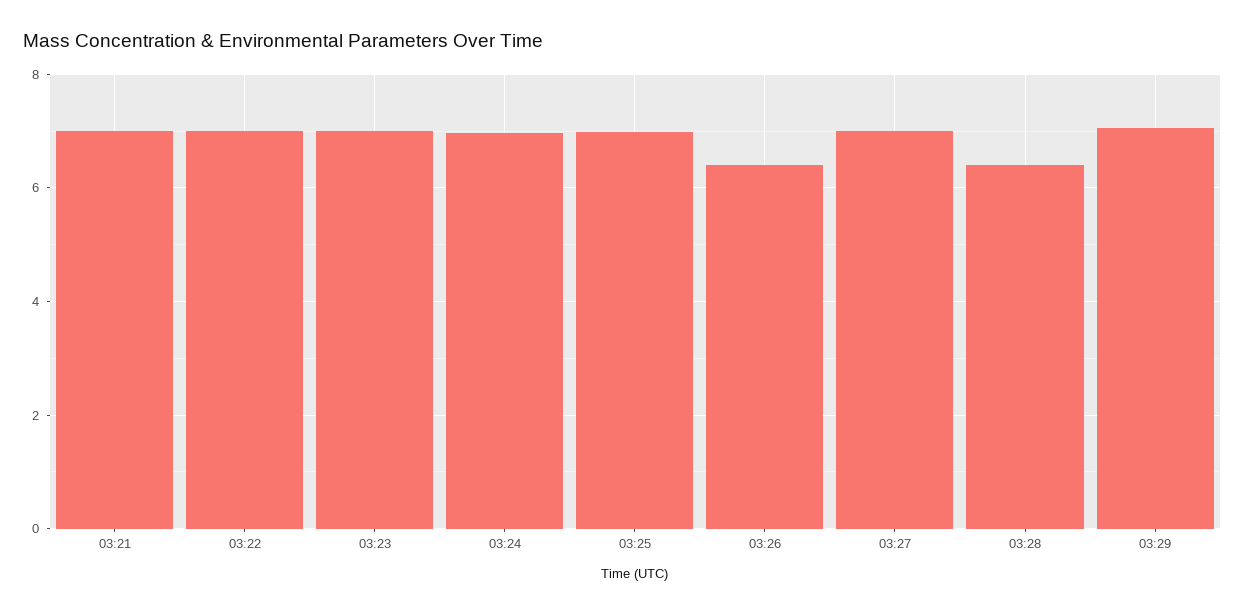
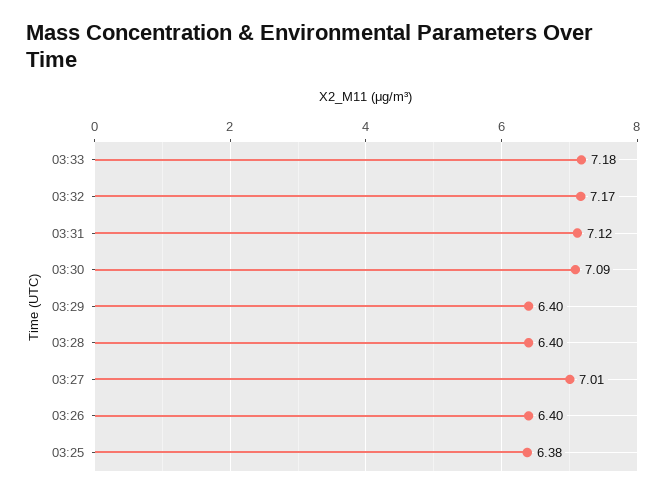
03:21: 7 -> none
03:22: 7 -> none
03:23: 7 -> none
03:24: 7 -> none
03:25: 7 -> 6.38
03:29: 7 -> 6.4
03:33: none -> 7.18
03:32: none -> 7.17
03:31: none -> 7.12
03:30: none -> 7.09

